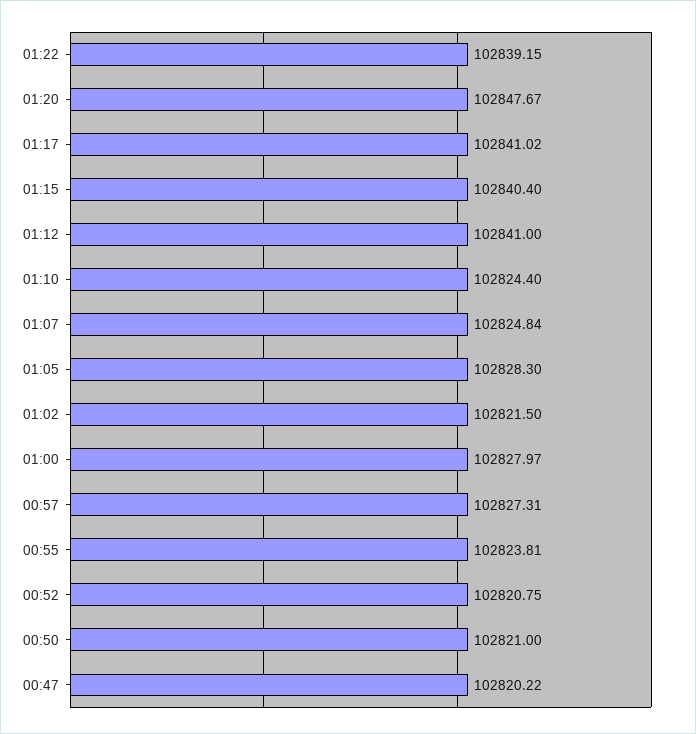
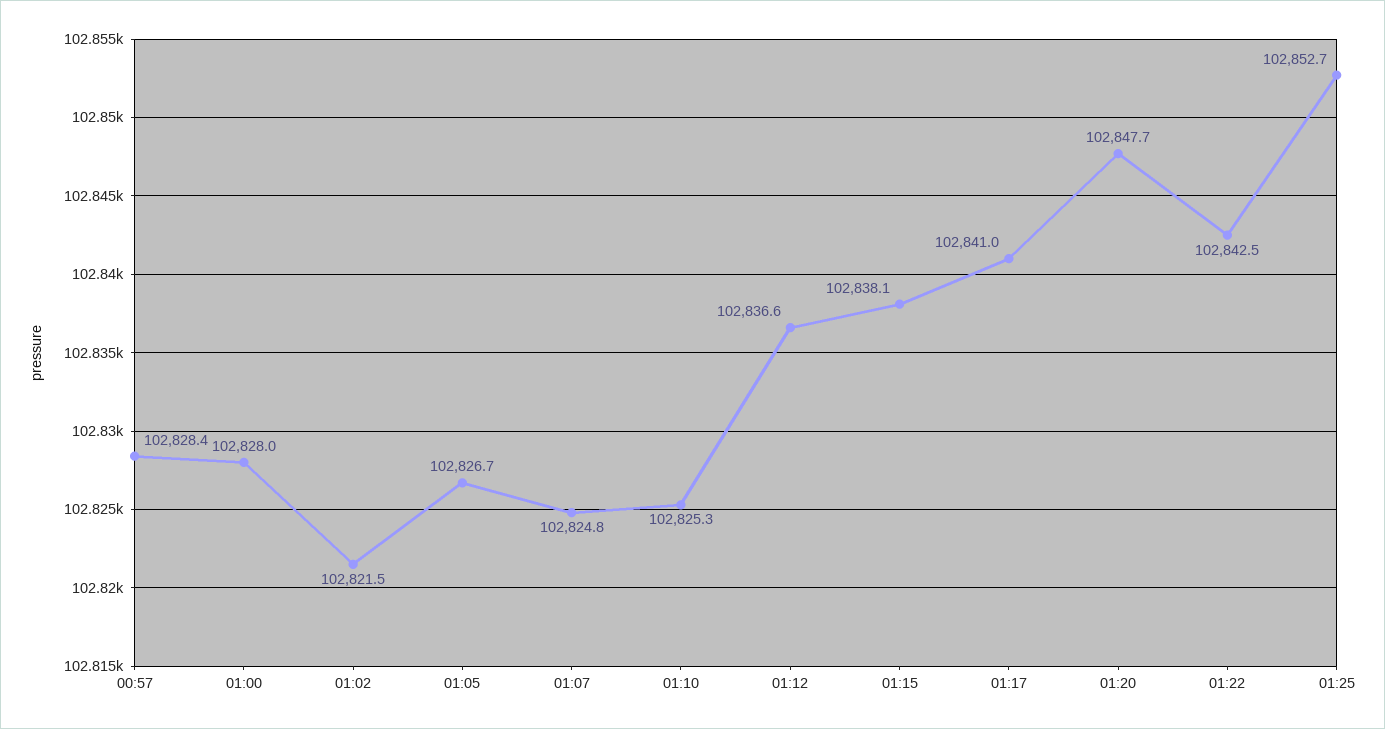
01:22: 102839.15 -> 102842.5
01:15: 102840.4 -> 102838.1
01:12: 102841 -> 102836.6
01:10: 102824.4 -> 102825.3
01:05: 102828.3 -> 102826.7
00:57: 102827.31 -> 102828.4
00:55: 102823.81 -> none
00:52: 102820.75 -> none
00:50: 102821 -> none
00:47: 102820.22 -> none
01:25: none -> 102852.7

